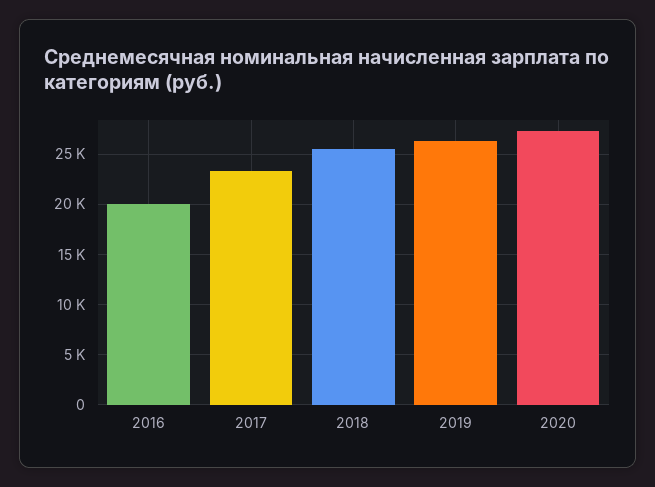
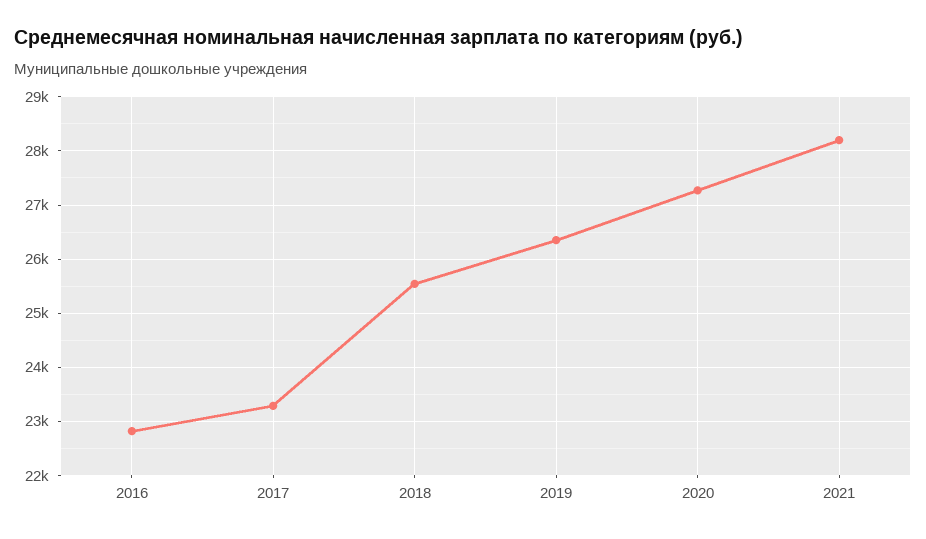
2016: 20000 -> 22800
2021: none -> 28200

